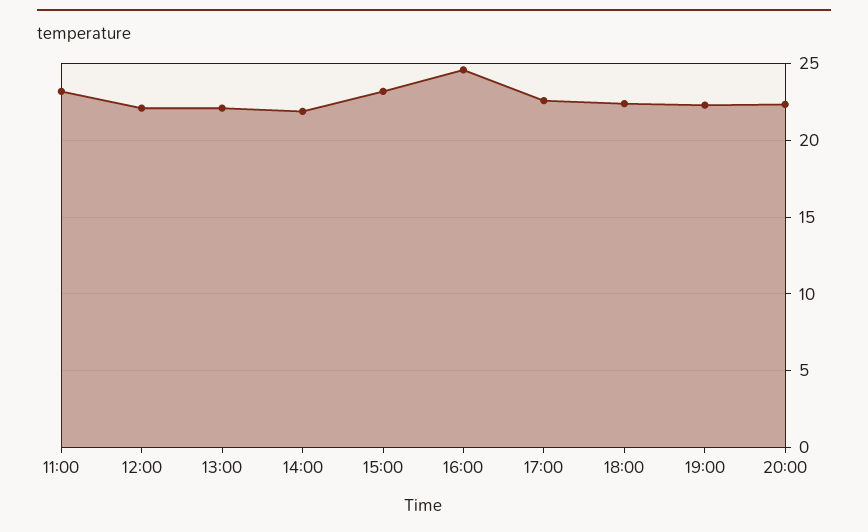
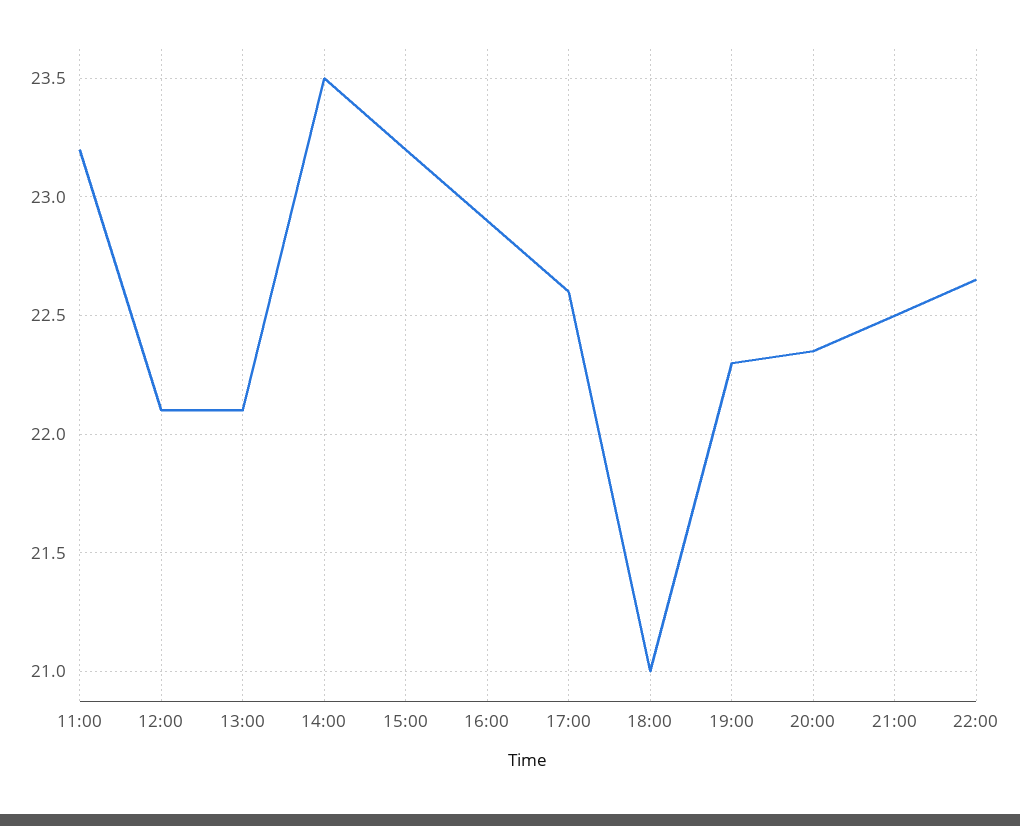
14:00: 22 -> 23.5
16:00: 24.5 -> 22.9
18:00: 22.5 -> 21
21:00: none -> 22.5
22:00: none -> 22.65

